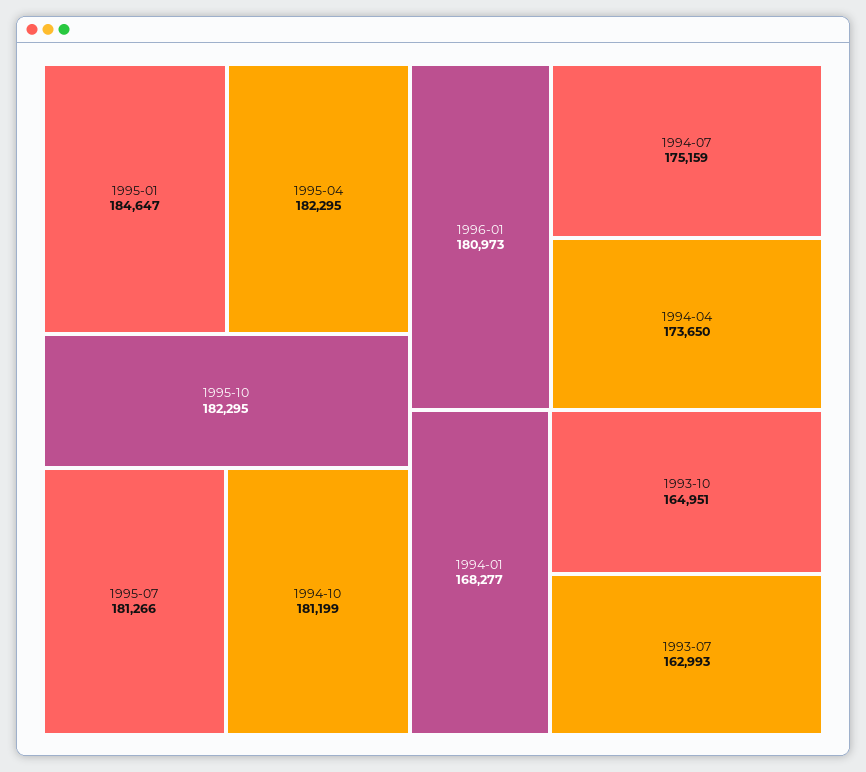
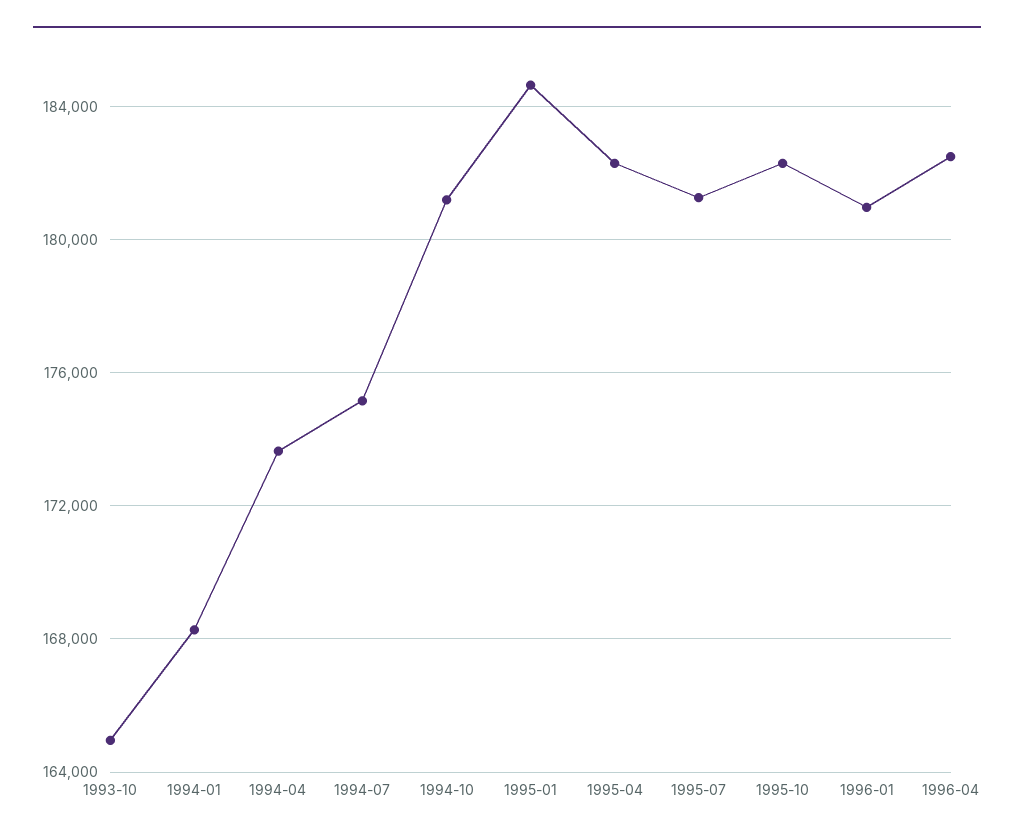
1993-07: 162993 -> none
1996-04: none -> 182500

